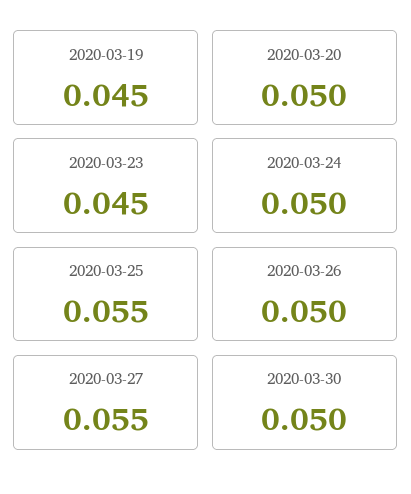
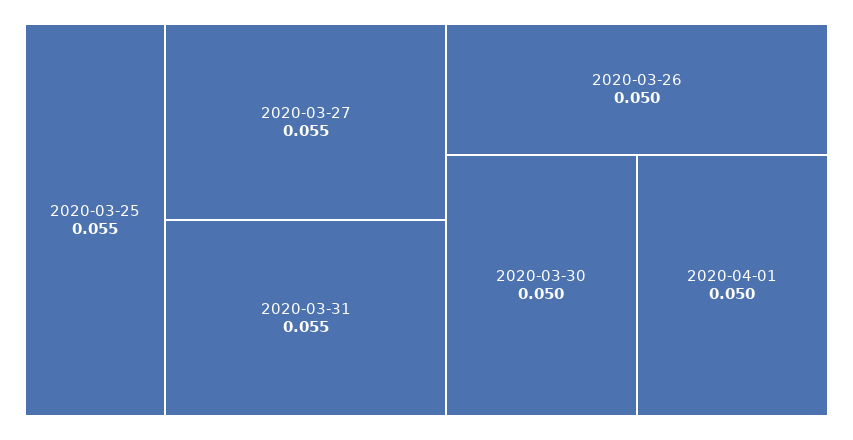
2020-03-19: 0.045 -> none
2020-03-20: 0.05 -> none
2020-03-23: 0.045 -> none
2020-03-24: 0.05 -> none
2020-03-31: none -> 0.055
2020-04-01: none -> 0.05

